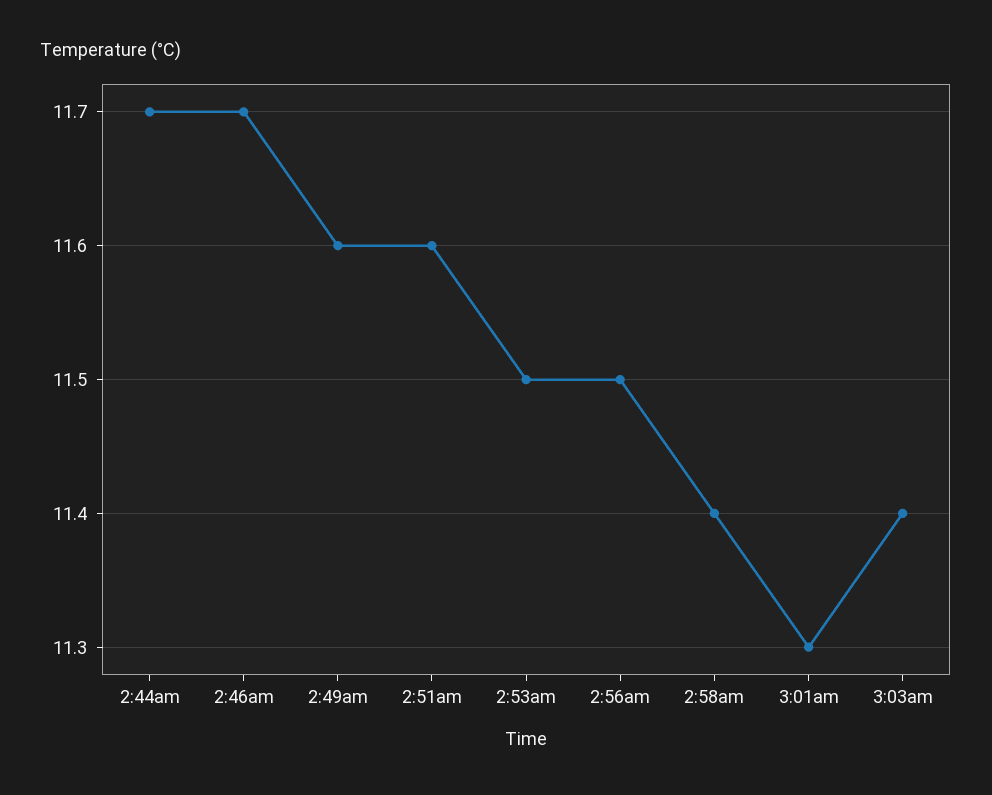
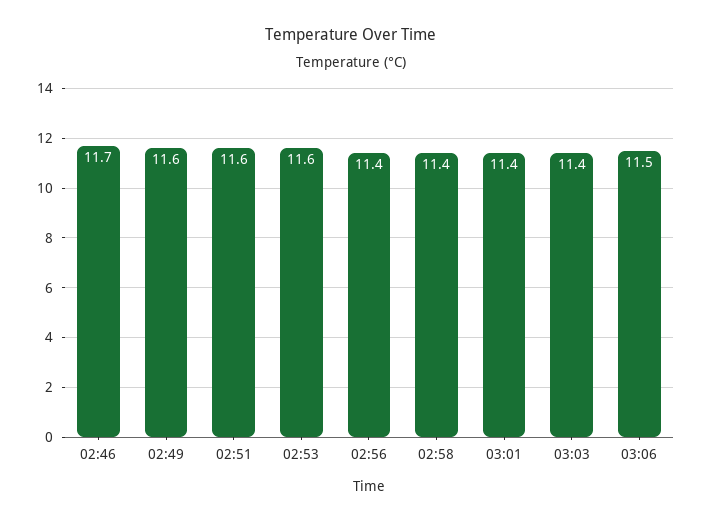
2:44am: 11.7 -> none
2:53am: 11.5 -> 11.6
2:56am: 11.5 -> 11.4
3:01am: 11.3 -> 11.4
03:06: none -> 11.5

